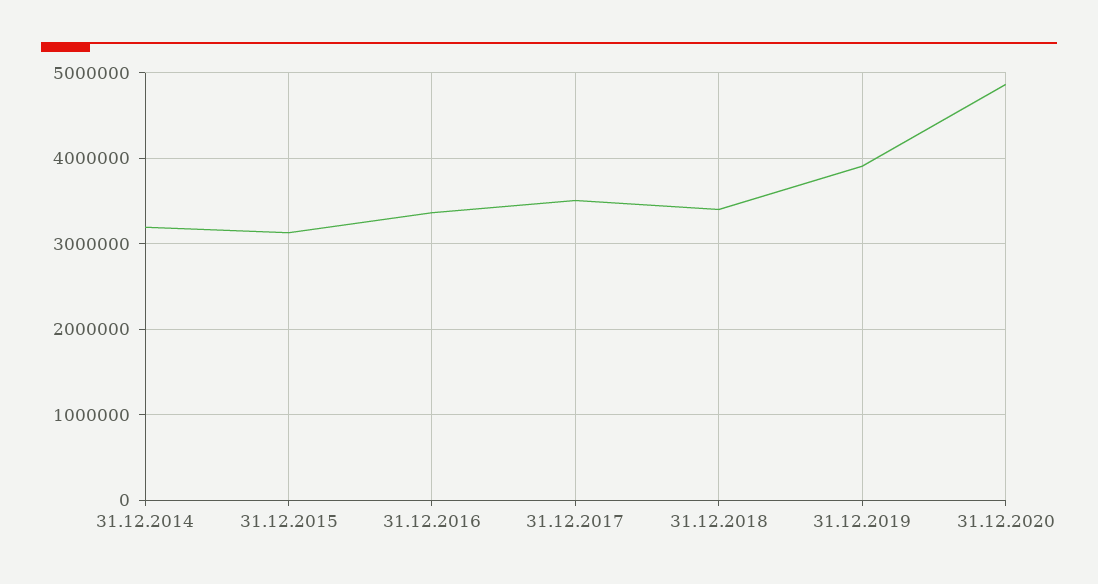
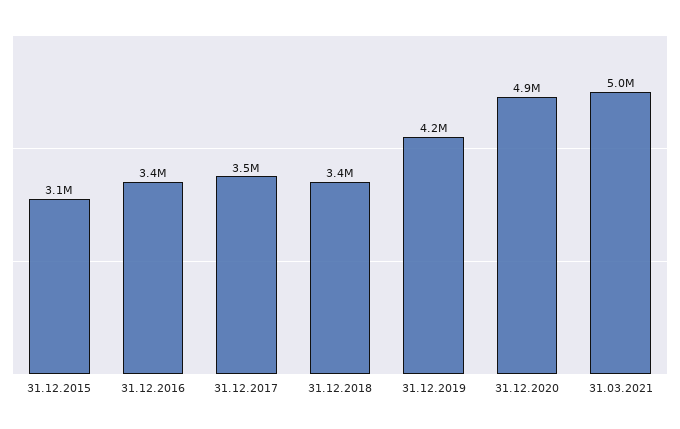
31.12.2014: 3200000 -> none
31.12.2019: 3900000 -> 4200000
31.03.2021: none -> 5000000

